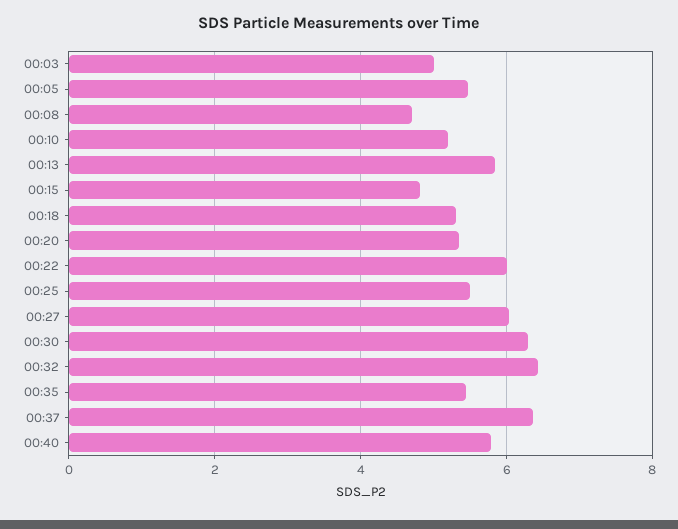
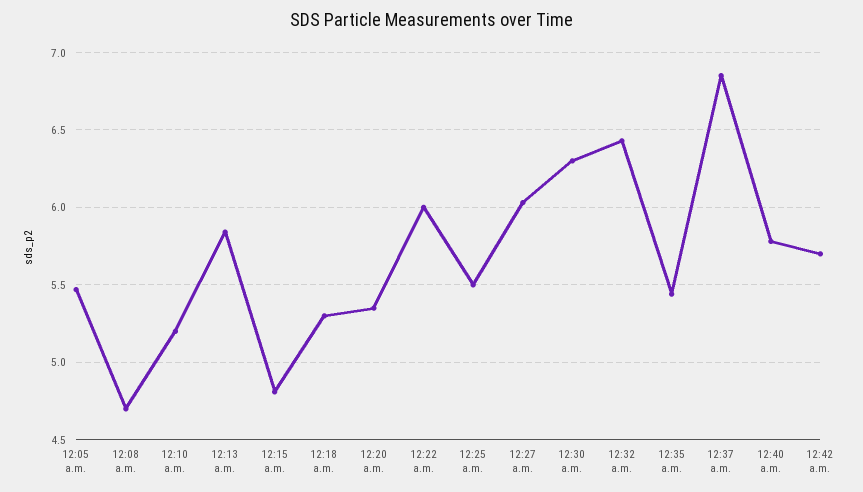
00:03: 5 -> none
00:37: 6.4 -> 6.85
12:42 a.m.: none -> 5.7

